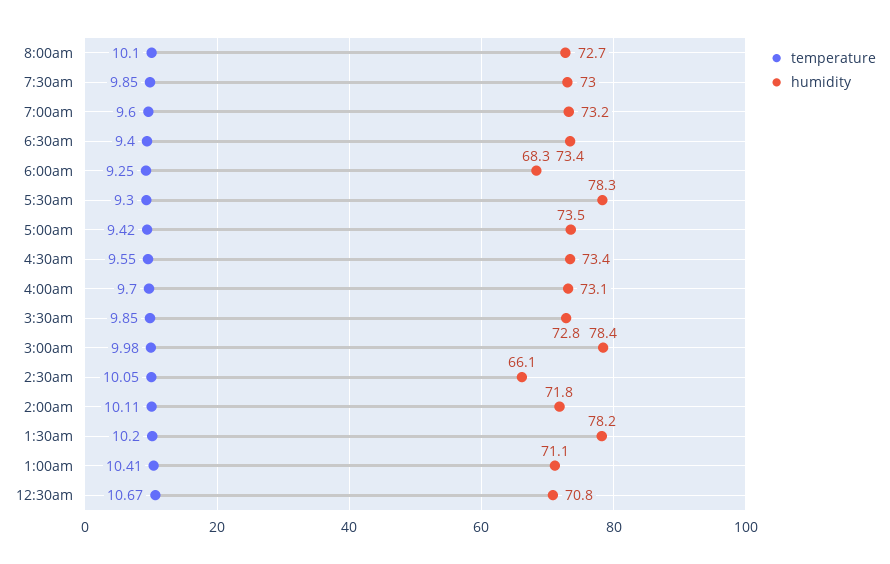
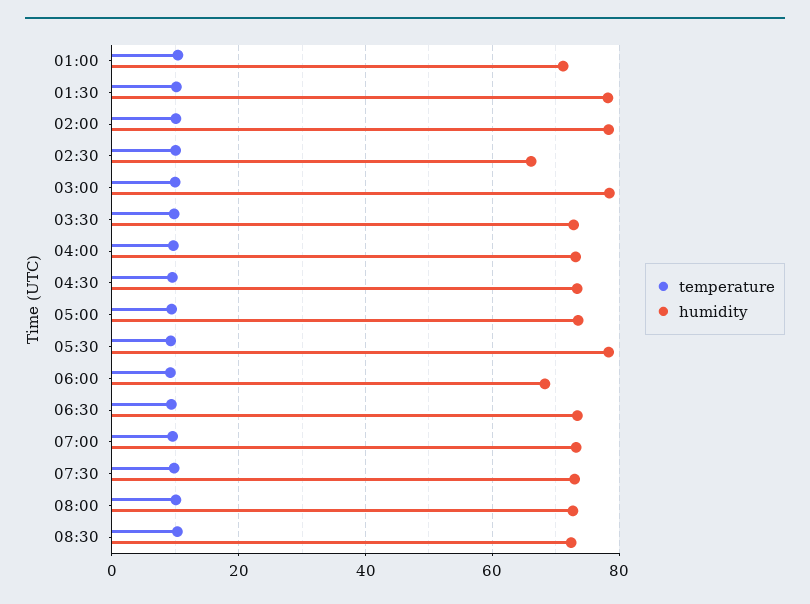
humidity, 2:00am: 71.8 -> 78
temperature, 12:30am: 10.67 -> none
humidity, 12:30am: 70.8 -> none
temperature, 08:30: none -> 10
humidity, 08:30: none -> 72

